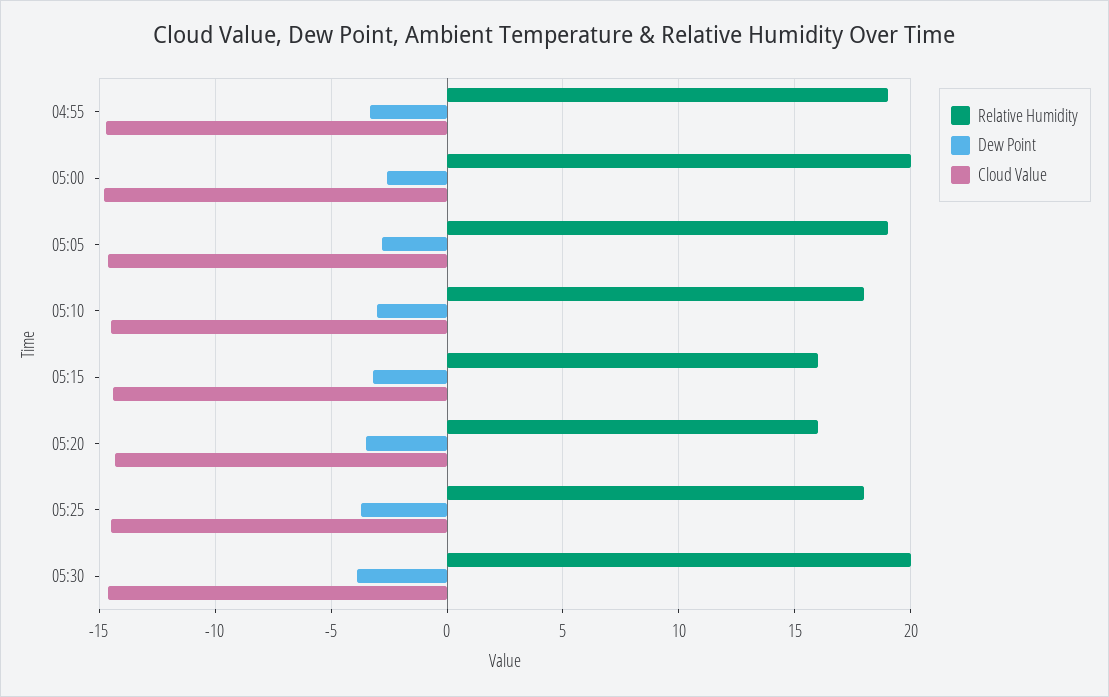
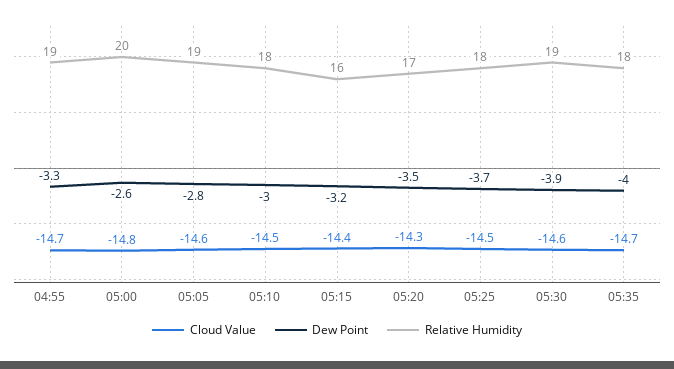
Relative Humidity, 05:20: 16 -> 17
Relative Humidity, 05:30: 20 -> 19
Cloud Value, 05:35: none -> -14.7
Dew Point, 05:35: none -> -4
Relative Humidity, 05:35: none -> 18

